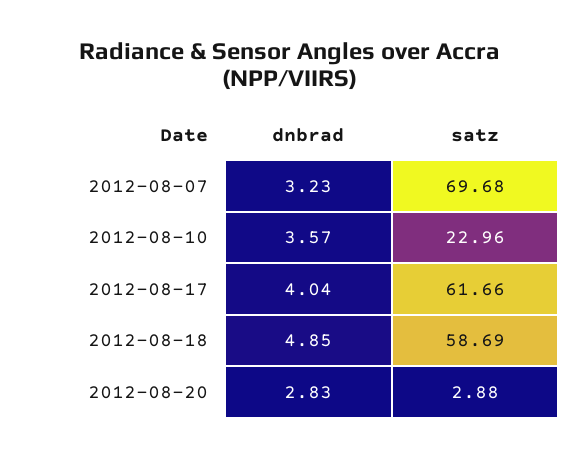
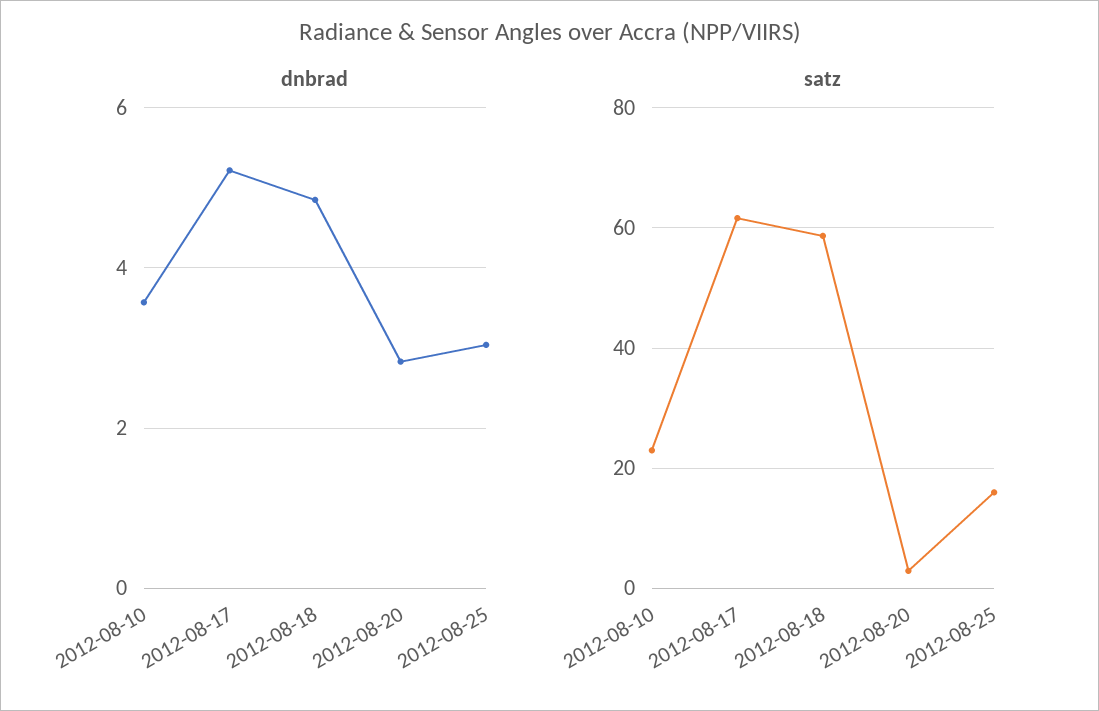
dnbrad, 2012-08-07: 3.23 -> none
satz, 2012-08-07: 69.68 -> none
dnbrad, 2012-08-17: 4.04 -> 5.2
dnbrad, 2012-08-25: none -> 3
satz, 2012-08-25: none -> 16

